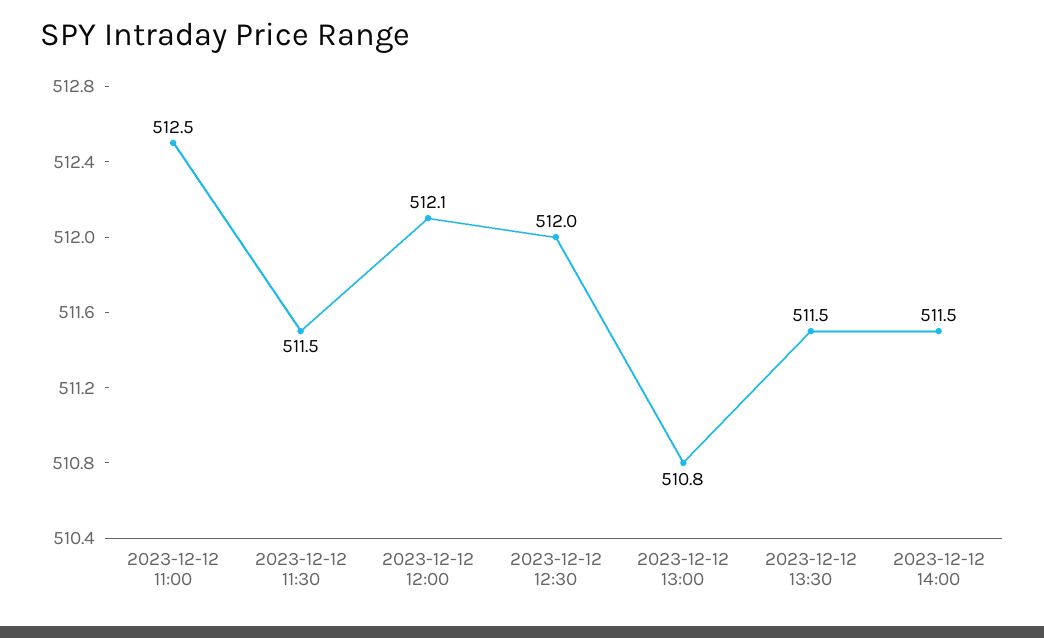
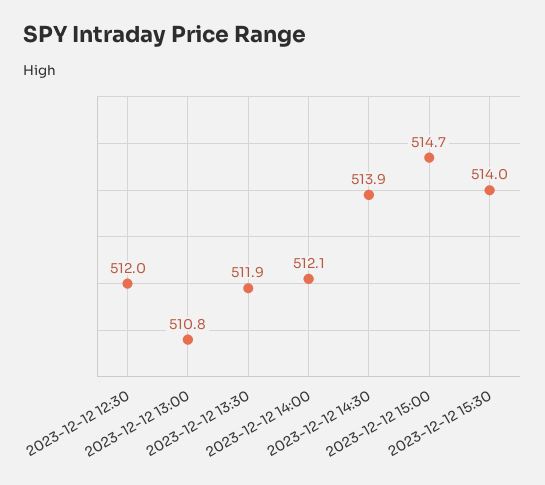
2023-12-12 11:00: 512.5 -> none
2023-12-12 11:30: 511.5 -> none
2023-12-12 12:00: 512.1 -> none
2023-12-12 13:30: 511.5 -> 511.9
2023-12-12 14:00: 511.5 -> 512.1
2023-12-12 14:30: none -> 513.9
2023-12-12 15:00: none -> 514.7
2023-12-12 15:30: none -> 514

